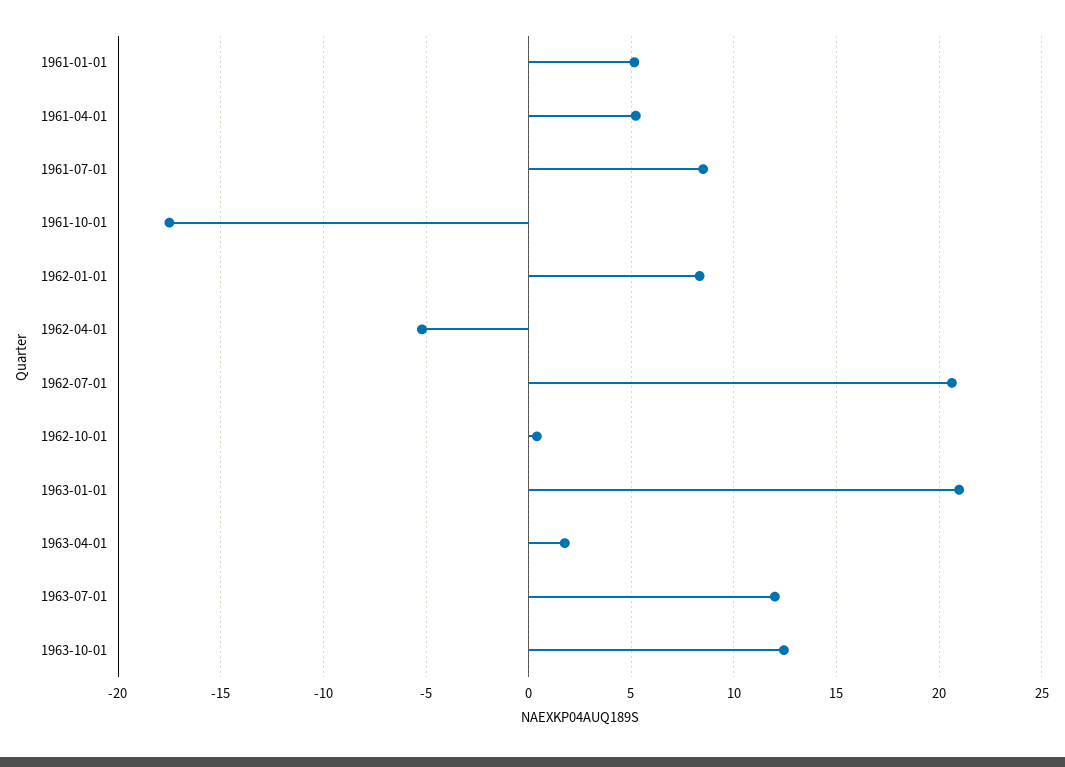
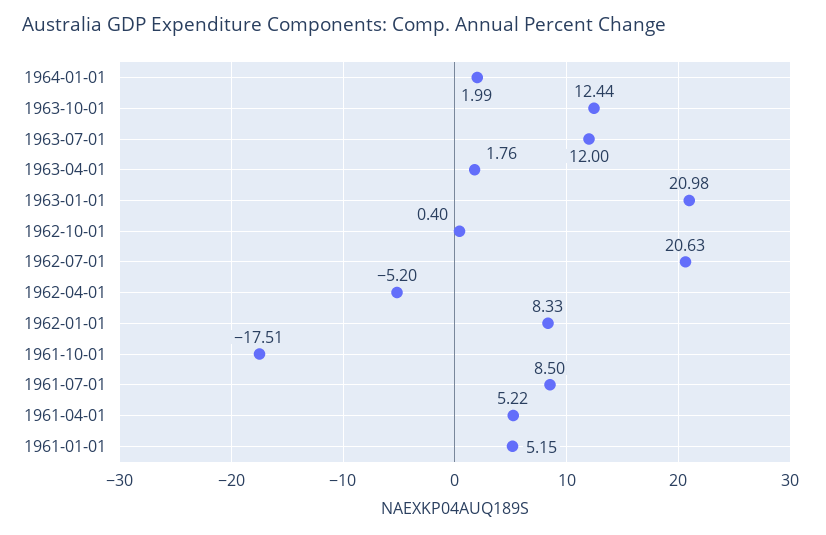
1964-01-01: none -> 1.99

